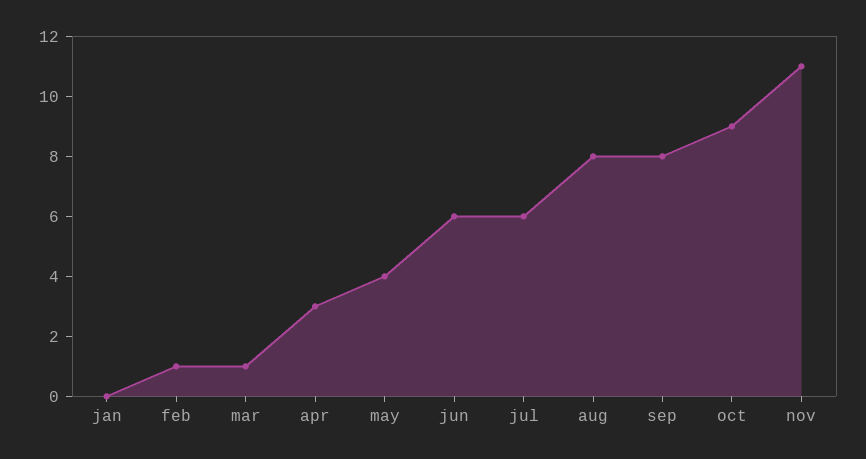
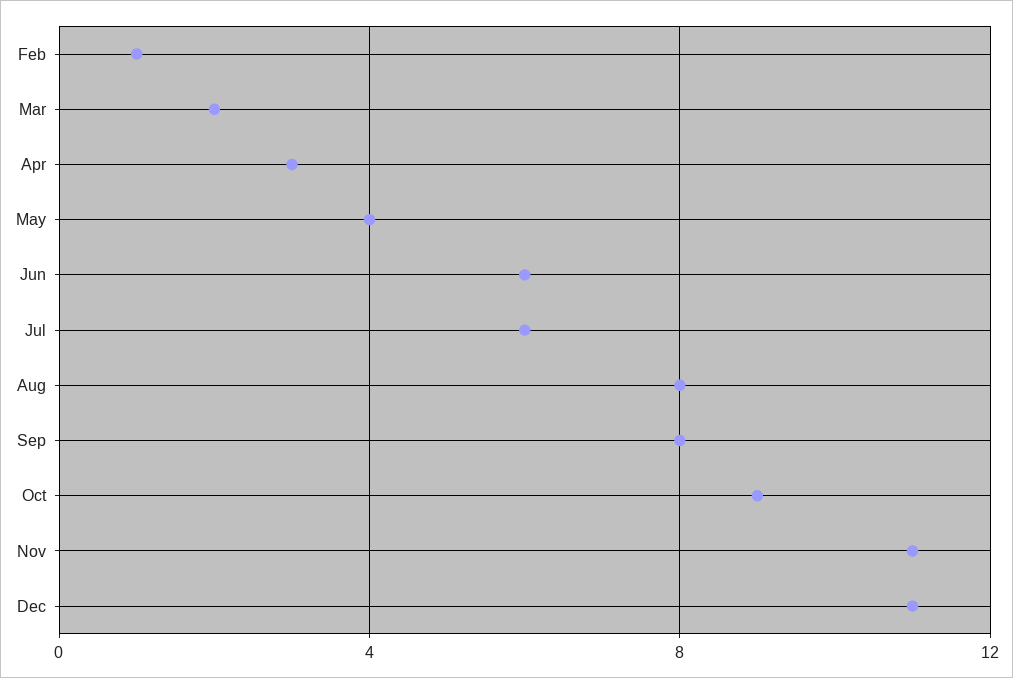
jan: 0 -> none
mar: 1 -> 2
Dec: none -> 11

